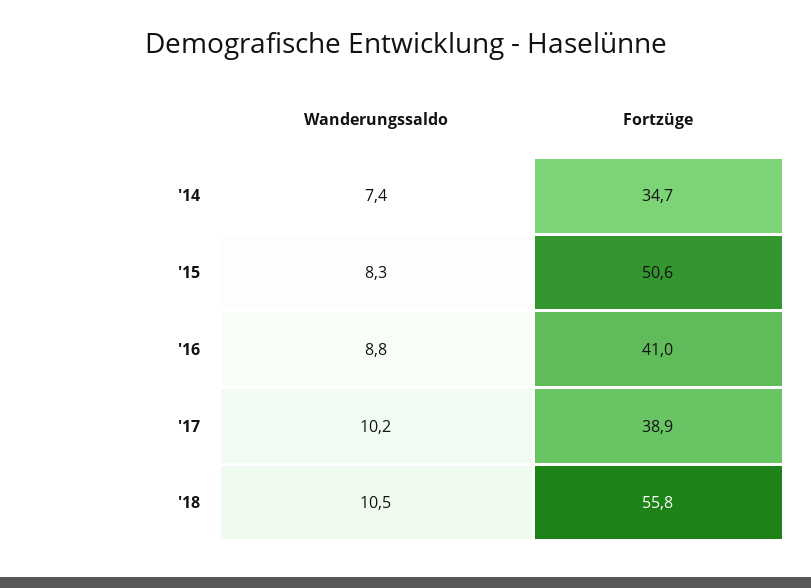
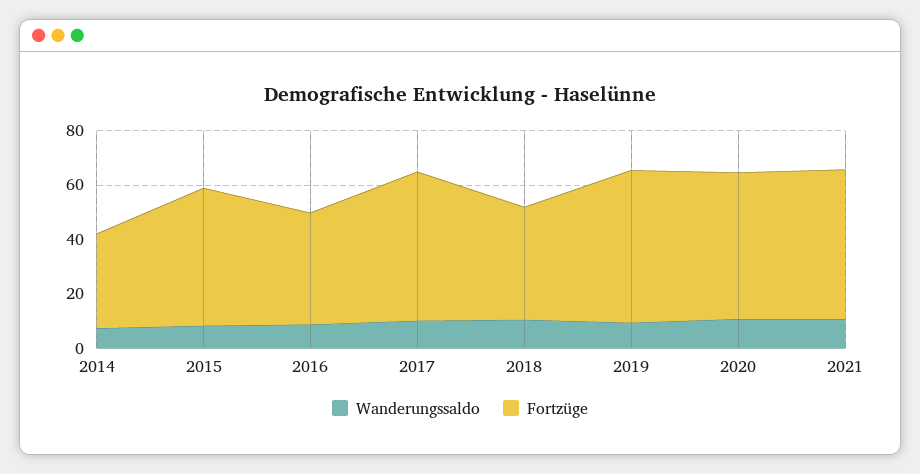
Fortzüge, '17: 38.9 -> 55
Fortzüge, '18: 55.8 -> 40
Wanderungssaldo, 2019: none -> 10
Fortzüge, 2019: none -> 55
Wanderungssaldo, 2020: none -> 10
Fortzüge, 2020: none -> 55
Wanderungssaldo, 2021: none -> 10
Fortzüge, 2021: none -> 55

